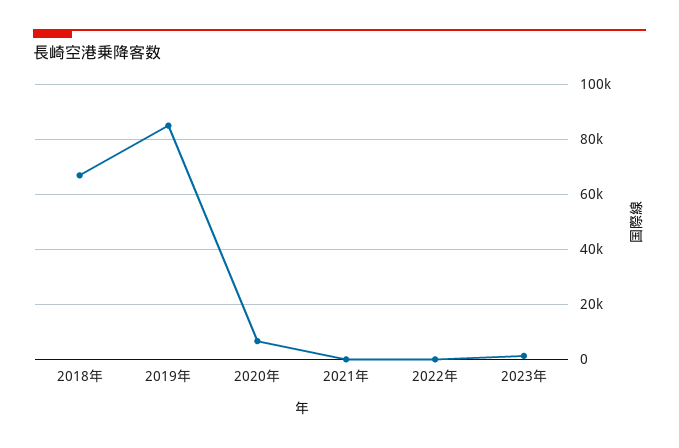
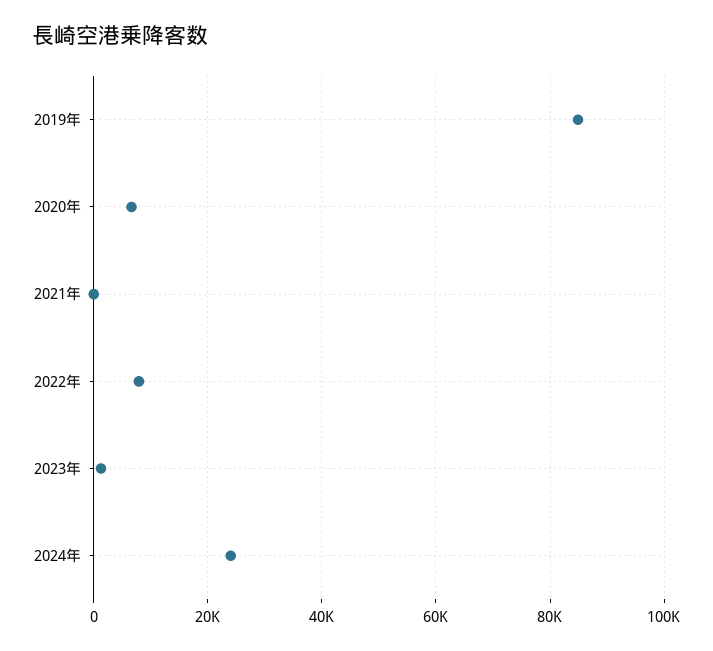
2018年: 67500 -> none
2022年: 0 -> 8000
2024年: none -> 24000

